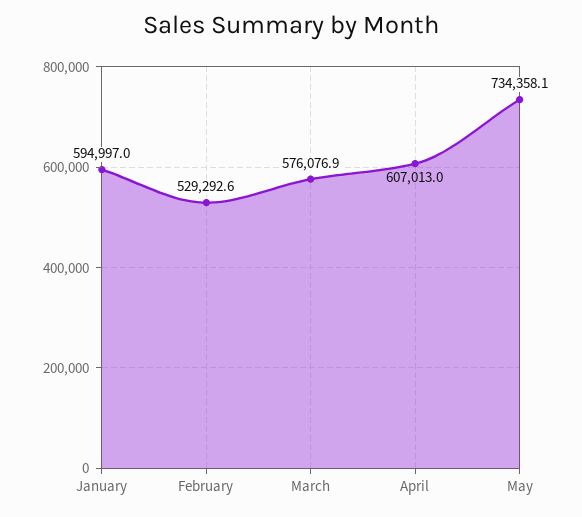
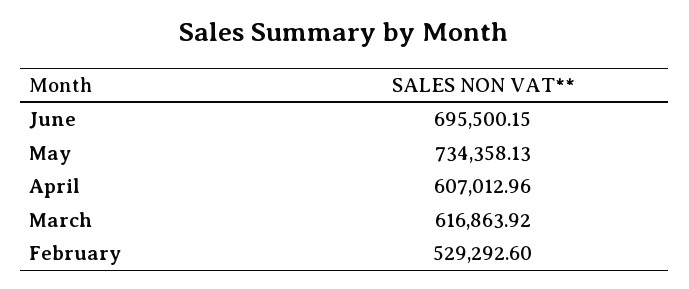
January: 594997 -> none
March: 576076.9 -> 616863.92
June: none -> 695500.15

